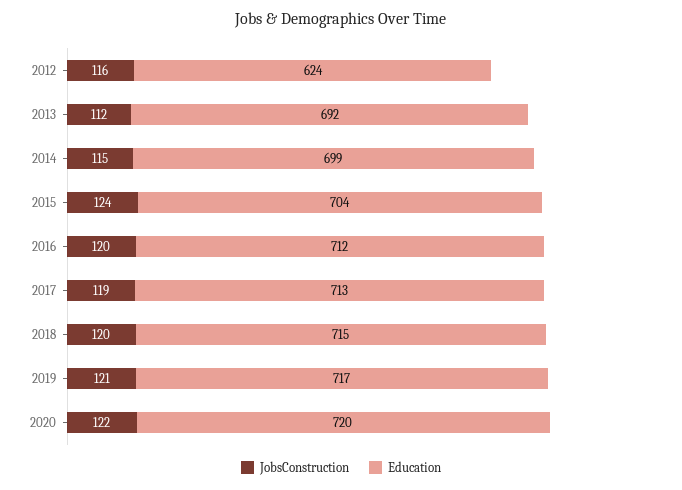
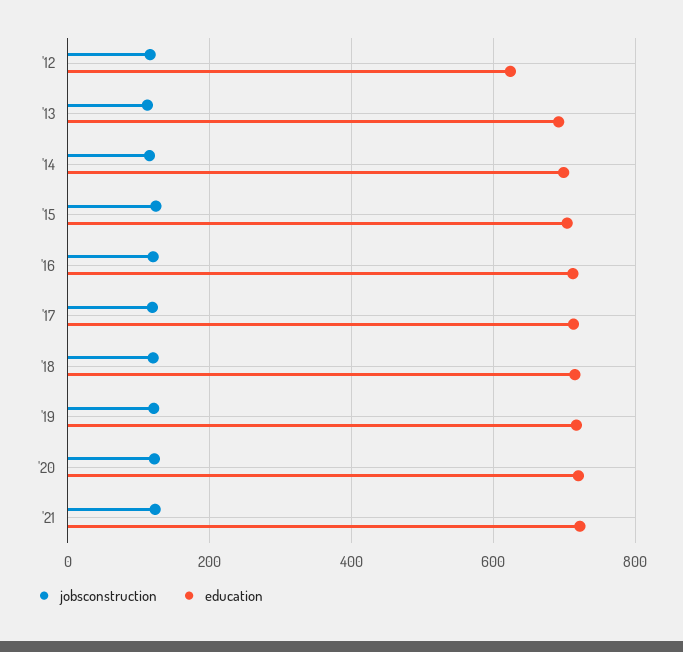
JobsConstruction, '21: none -> 120
Education, '21: none -> 720

